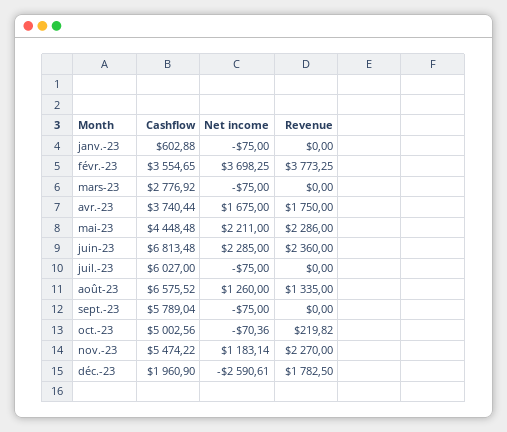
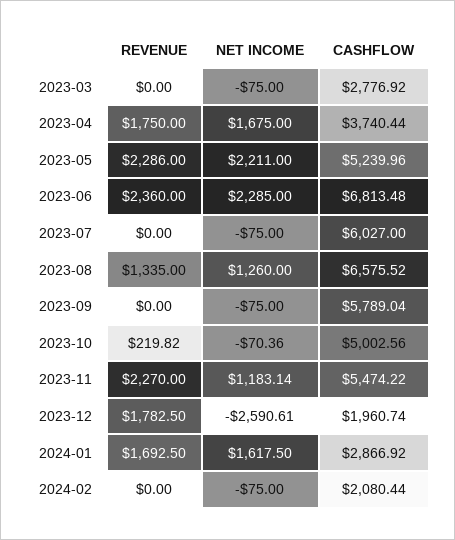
Cashflow, janv.-23: 602.88 -> none
Net income, janv.-23: -75 -> none
Revenue, janv.-23: 0 -> none
Cashflow, févr.-23: 3554.65 -> none
Net income, févr.-23: 3698.25 -> none
Revenue, févr.-23: 3773.25 -> none
Cashflow, mai-23: 4448.48 -> 5239.96
Cashflow, déc.-23: 1960.9 -> 1960.74
Revenue, 2024-01: none -> 1692.5
Net income, 2024-01: none -> 1617.5
Cashflow, 2024-01: none -> 2866.92
Revenue, 2024-02: none -> 0
Net income, 2024-02: none -> -75
Cashflow, 2024-02: none -> 2080.44

